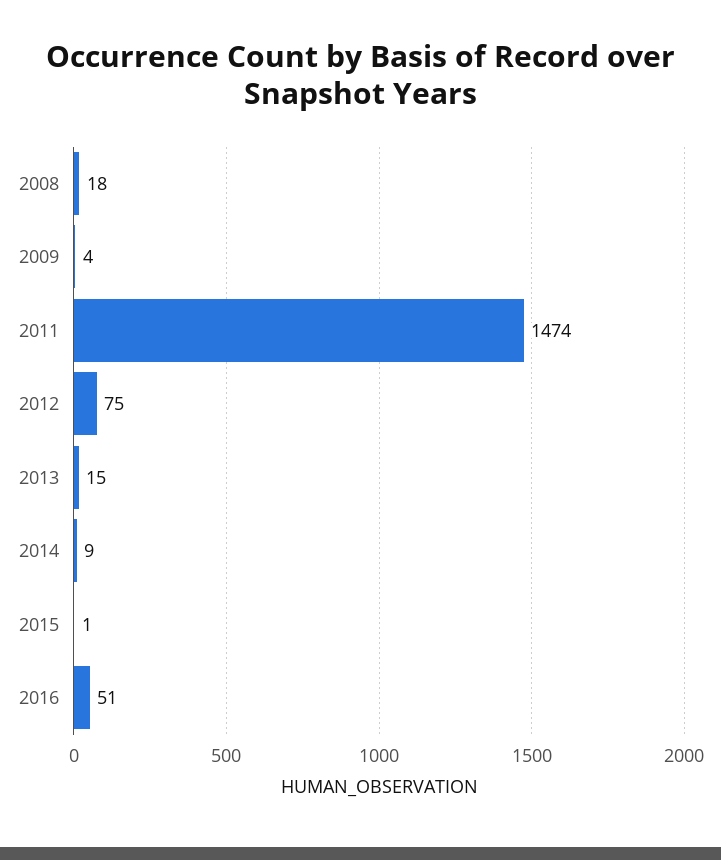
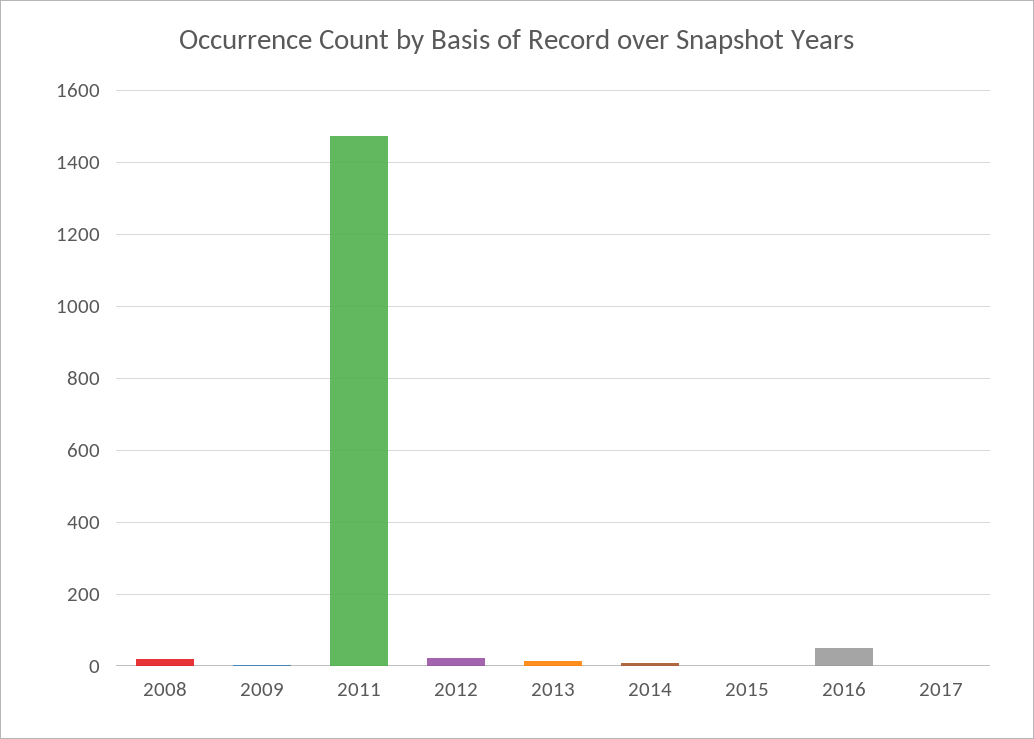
2012: 75 -> 20
2017: none -> 0

